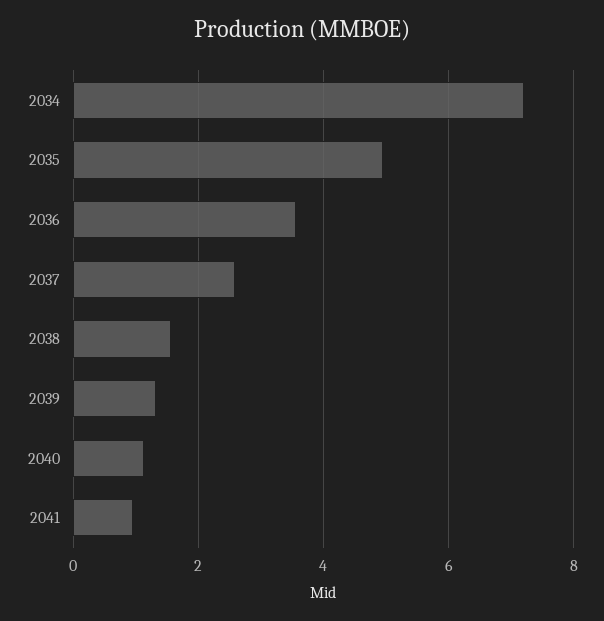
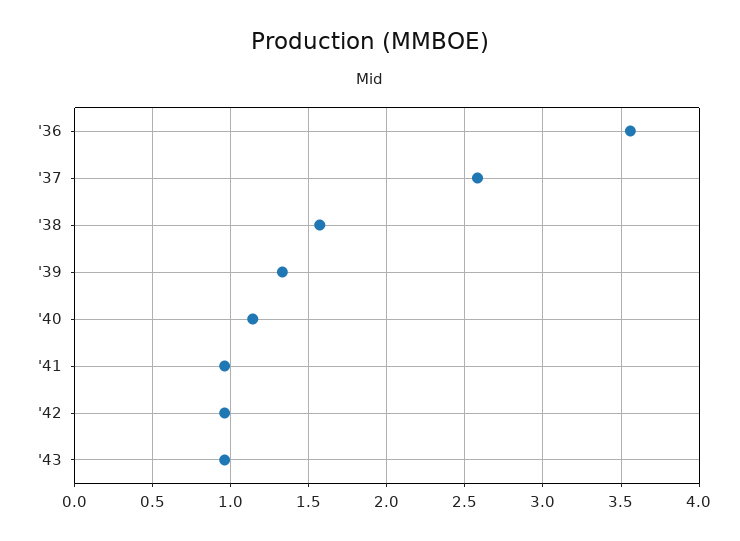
2034: 7.2 -> none
2035: 5 -> none
'42: none -> 0.95
'43: none -> 0.95

